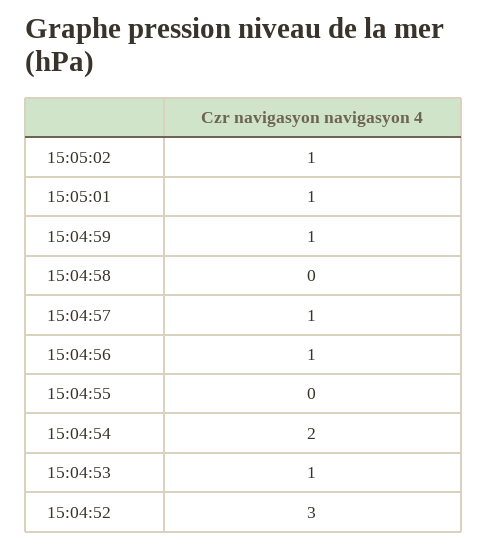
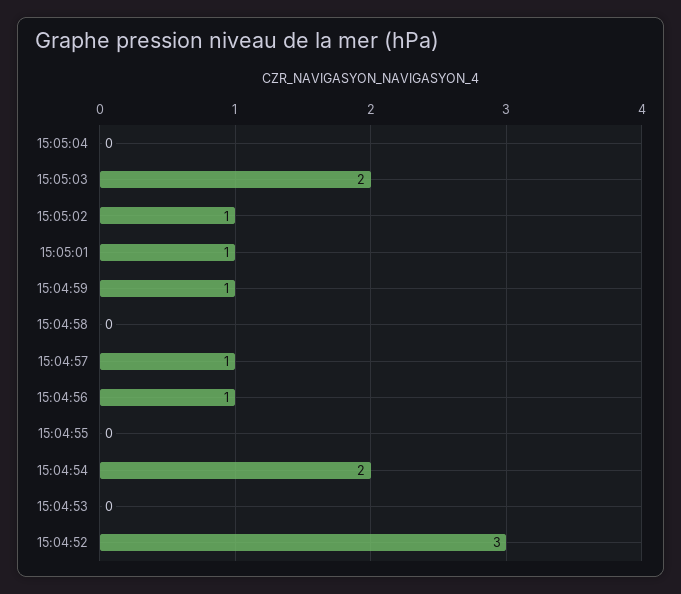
15:04:53: 1 -> 0
15:05:04: none -> 0
15:05:03: none -> 2

